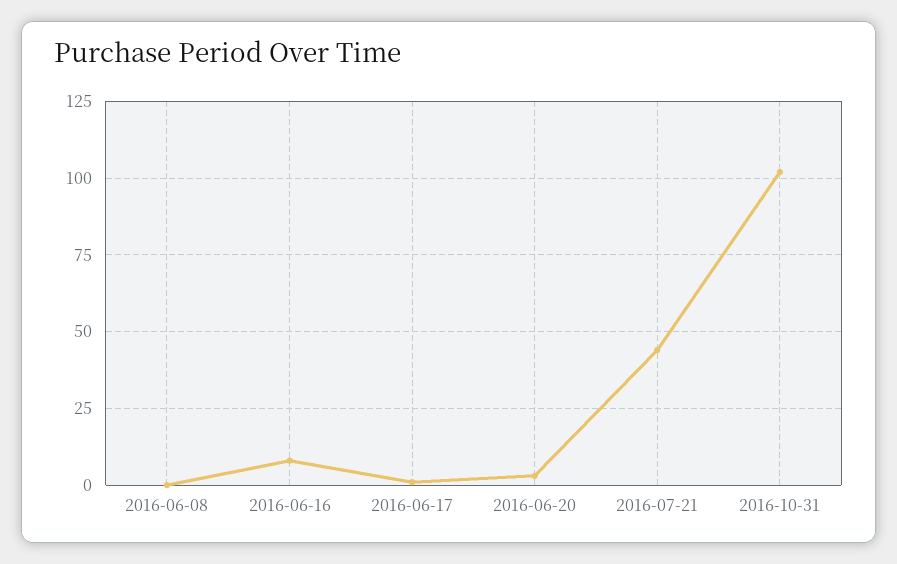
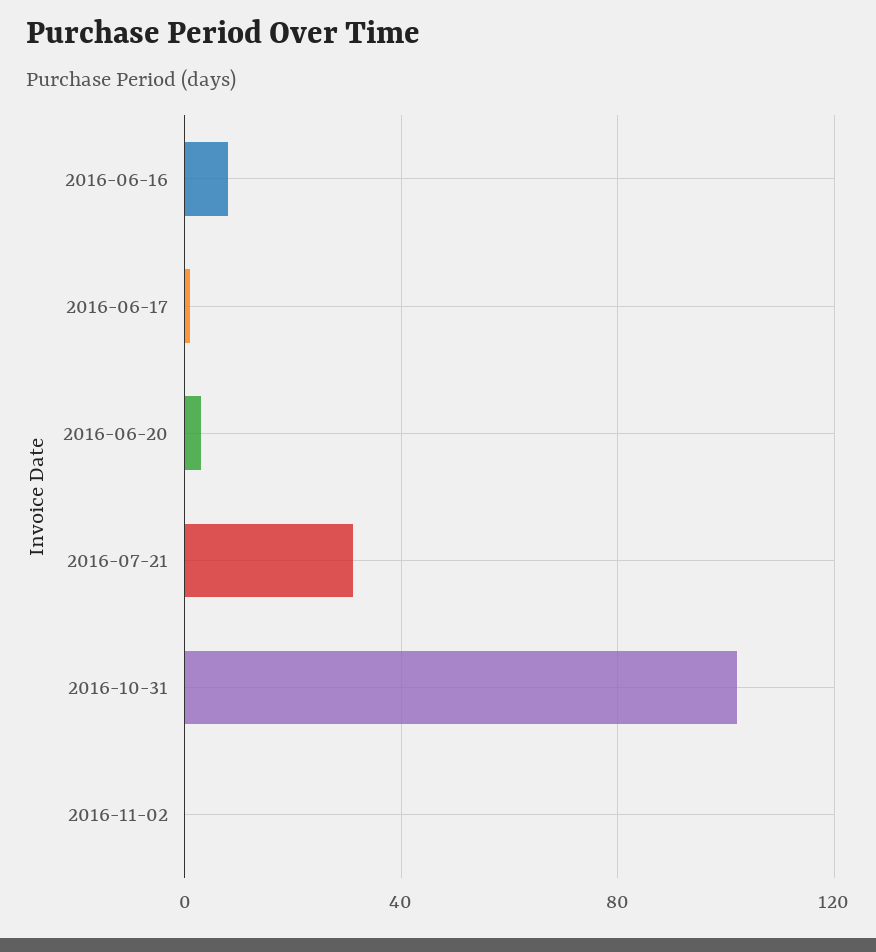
2016-06-08: 0 -> none
2016-07-21: 45 -> 30
2016-11-02: none -> 0

